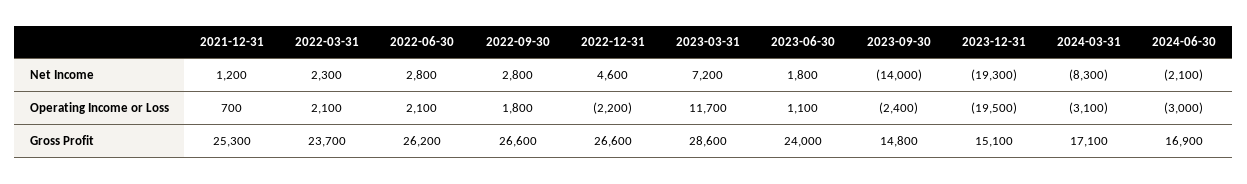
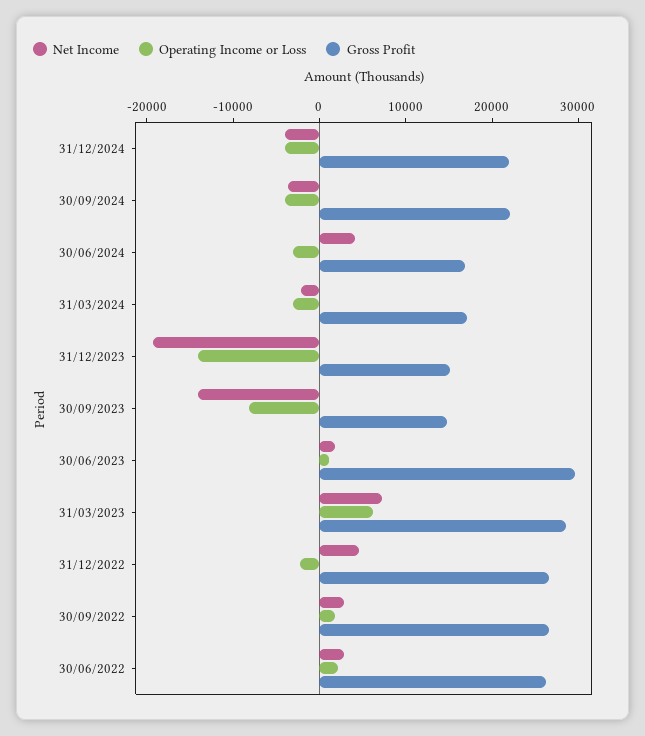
Net Income, 2021-12-31: 1200 -> none
Net Income, 2022-03-31: 2300 -> none
Net Income, 2024-03-31: -8300 -> -2000
Net Income, 2024-06-30: -2100 -> 4000
Operating Income or Loss, 2021-12-31: 700 -> none
Operating Income or Loss, 2022-03-31: 2100 -> none
Operating Income or Loss, 2023-03-31: 11700 -> 6000
Operating Income or Loss, 2023-09-30: -2400 -> -8000
Operating Income or Loss, 2023-12-31: -19500 -> -14000
Gross Profit, 2021-12-31: 25300 -> none
Gross Profit, 2022-03-31: 23700 -> none
Gross Profit, 2023-06-30: 24000 -> 30000
Net Income, 31/12/2024: none -> -4000
Operating Income or Loss, 31/12/2024: none -> -4000
Gross Profit, 31/12/2024: none -> 22000
Net Income, 30/09/2024: none -> -4000
Operating Income or Loss, 30/09/2024: none -> -4000
Gross Profit, 30/09/2024: none -> 22000

